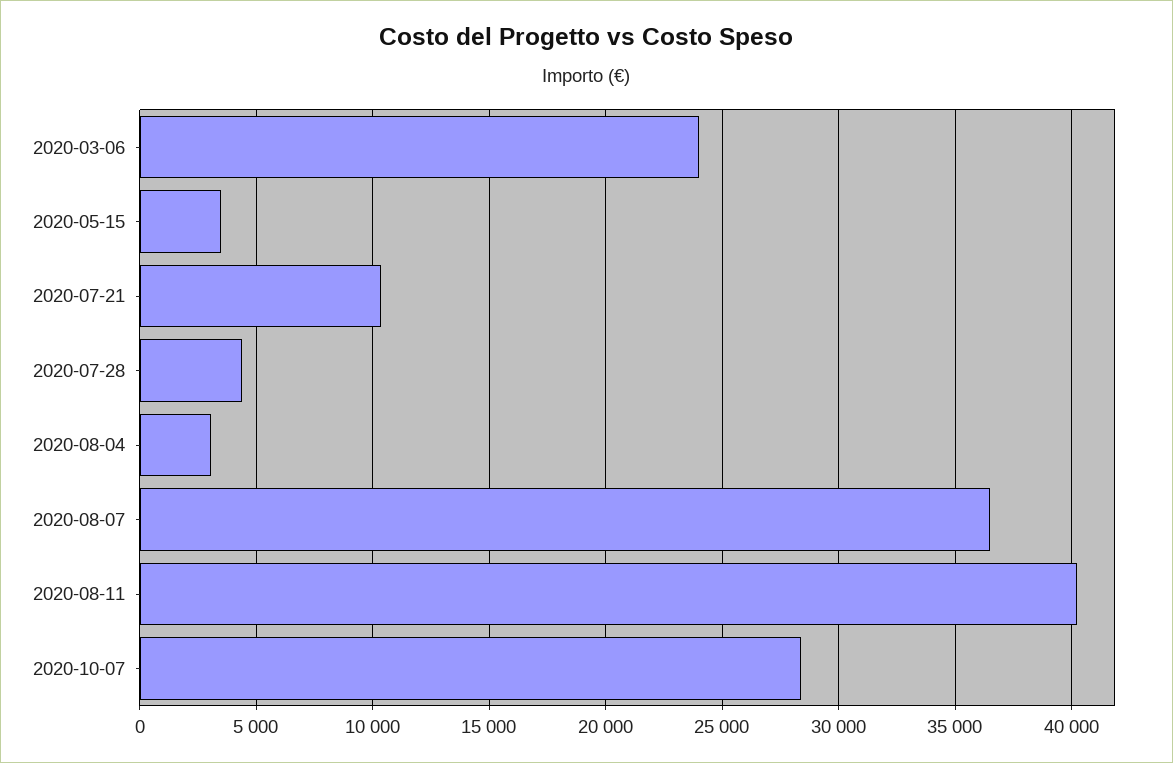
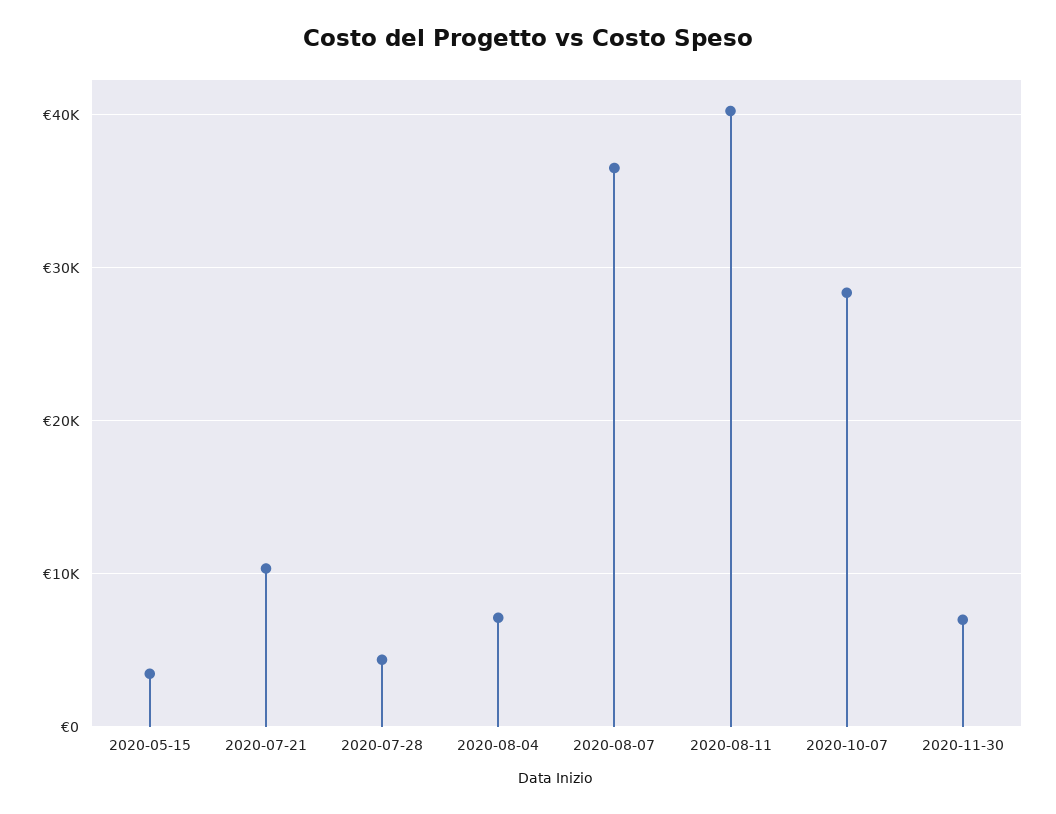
2020-03-06: 24000 -> none
2020-08-04: 3000 -> 7000
2020-11-30: none -> 7000

